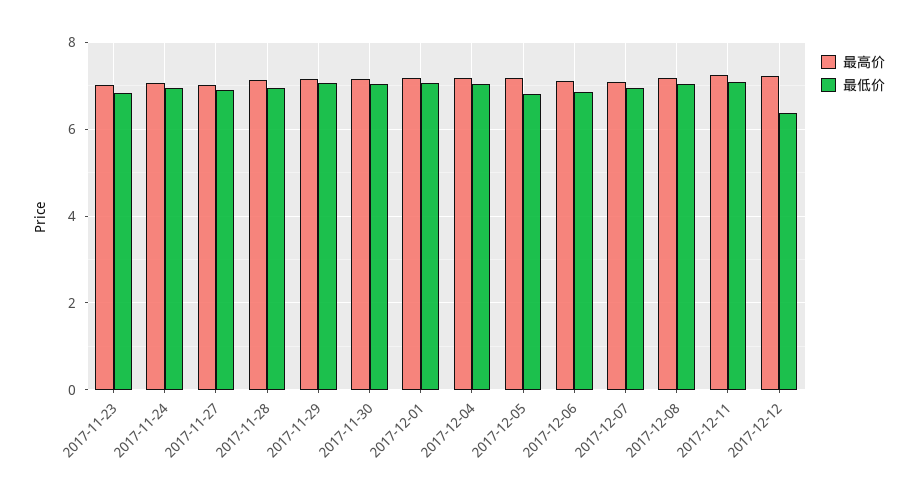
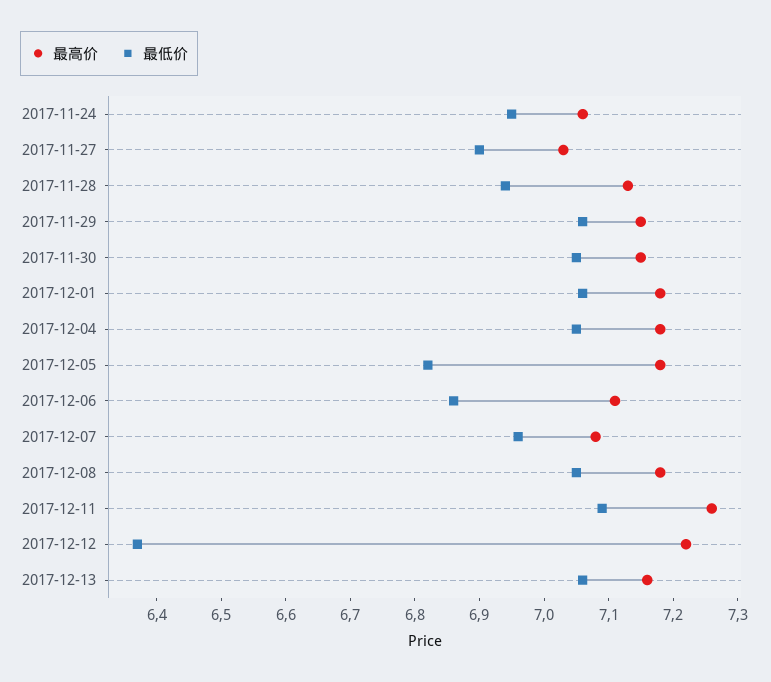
最高价, 2017-11-23: 7 -> none
最低价, 2017-11-23: 6.8 -> none
最高价, 2017-12-13: none -> 7.15
最低价, 2017-12-13: none -> 7.05

